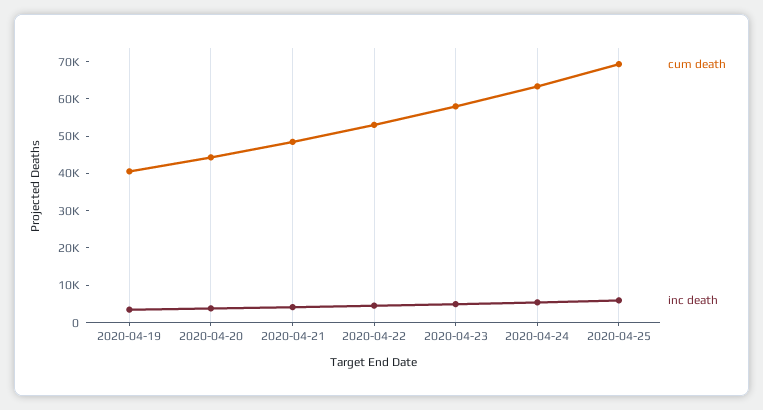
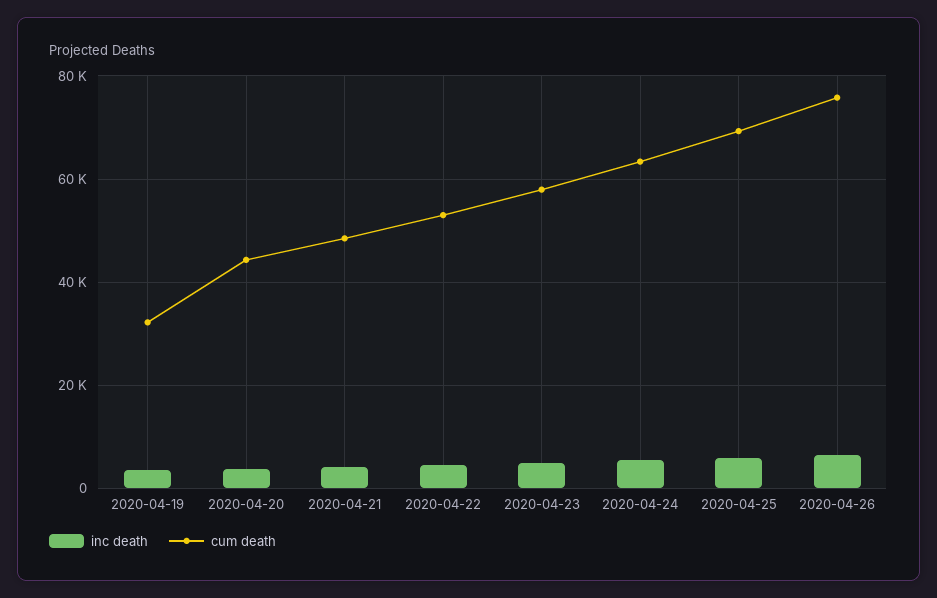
cum death, 2020-04-19: 40000 -> 32000
inc death, 2020-04-26: none -> 6000
cum death, 2020-04-26: none -> 76000

